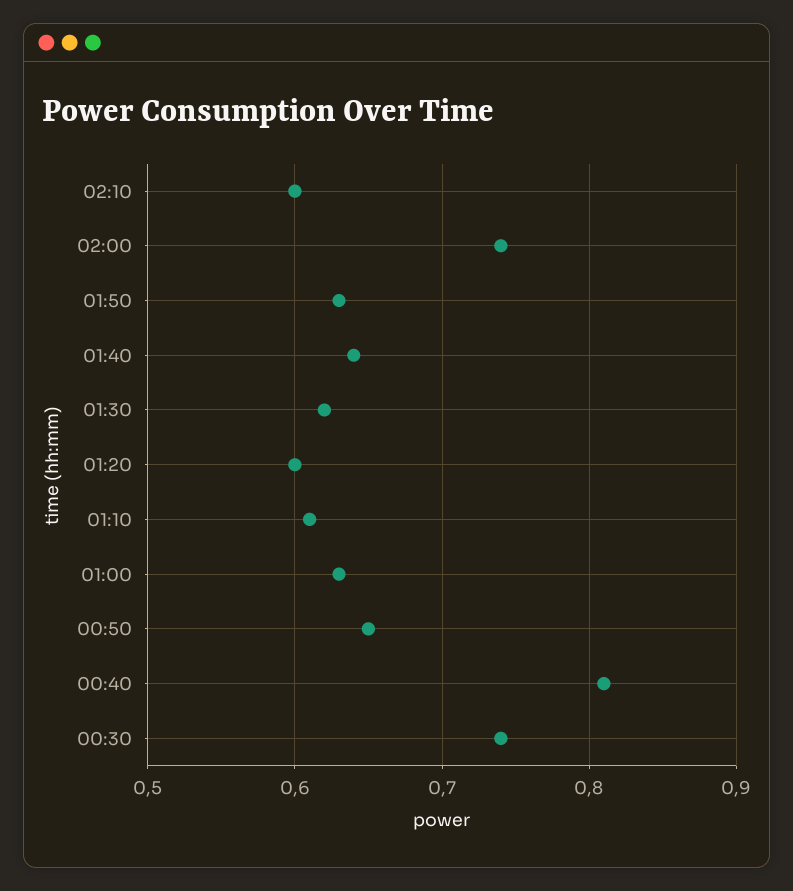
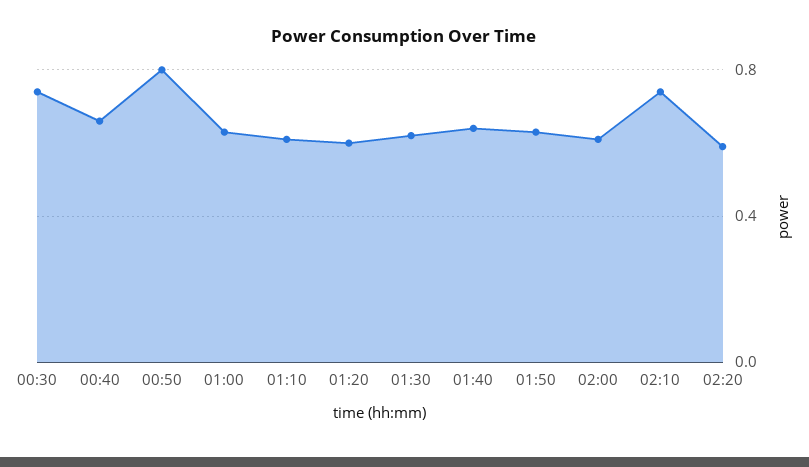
02:10: 0.6 -> 0.75
02:00: 0.74 -> 0.6
00:50: 0.65 -> 0.8
00:40: 0.81 -> 0.65
02:20: none -> 0.6

